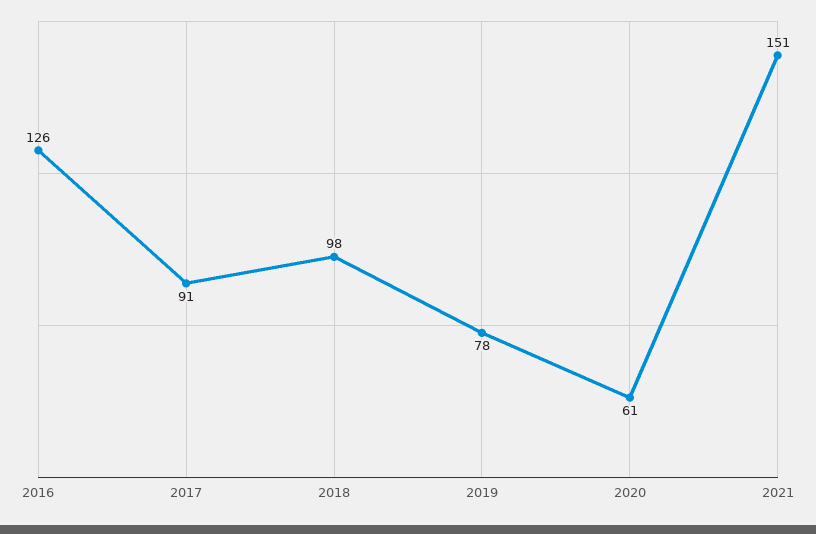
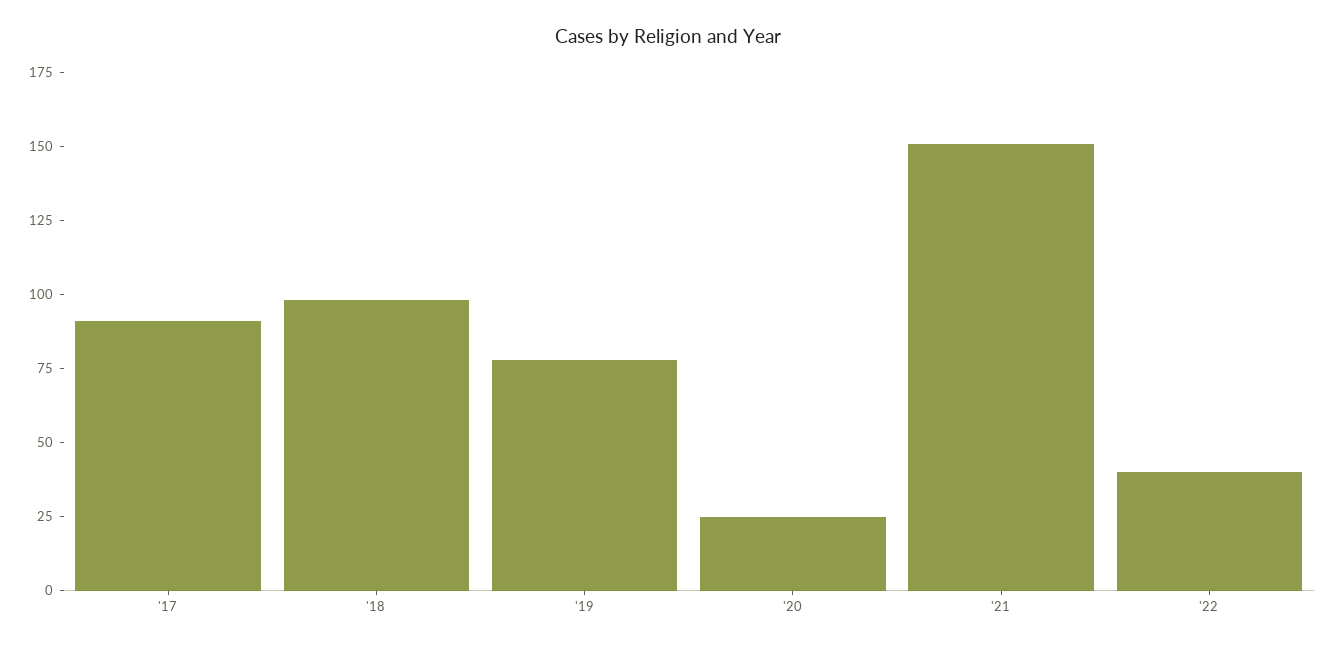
2016: 126 -> none
2020: 61 -> 25
'22: none -> 40

